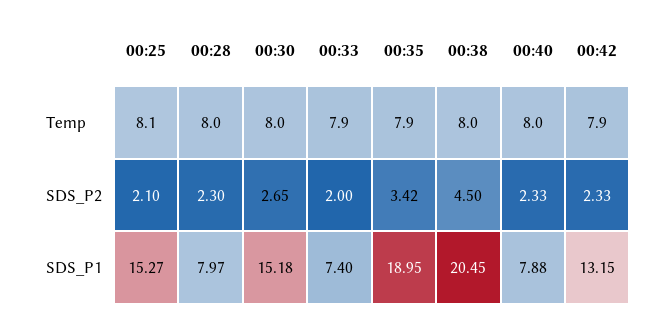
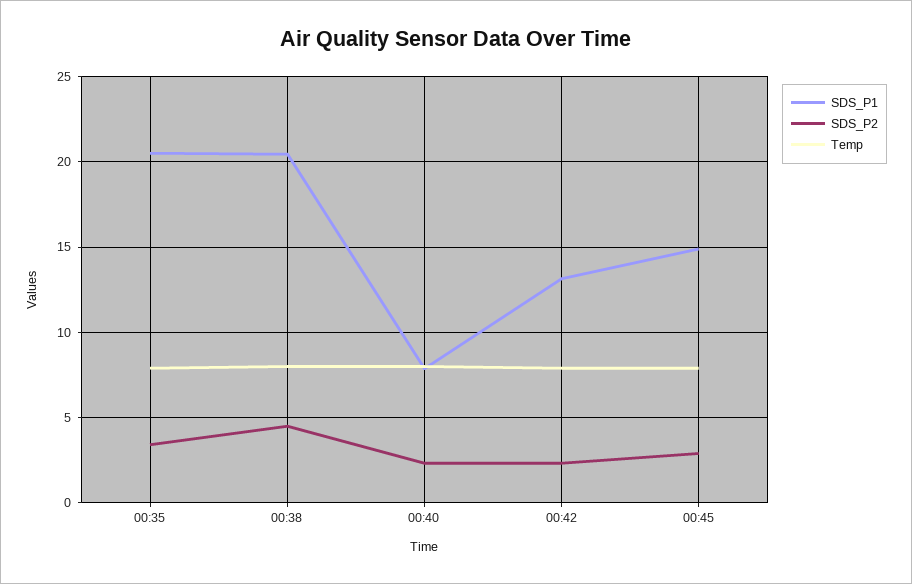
Temp, 00:25: 8.1 -> none
Temp, 00:28: 8 -> none
Temp, 00:30: 8 -> none
Temp, 00:33: 7.9 -> none
SDS_P2, 00:25: 2.1 -> none
SDS_P2, 00:28: 2.3 -> none
SDS_P2, 00:30: 2.65 -> none
SDS_P2, 00:33: 2 -> none
SDS_P1, 00:25: 15.27 -> none
SDS_P1, 00:28: 7.97 -> none
SDS_P1, 00:30: 15.18 -> none
SDS_P1, 00:33: 7.4 -> none
SDS_P1, 00:35: 18.95 -> 20.5
SDS_P1, 00:45: none -> 15
SDS_P2, 00:45: none -> 3
Temp, 00:45: none -> 8

